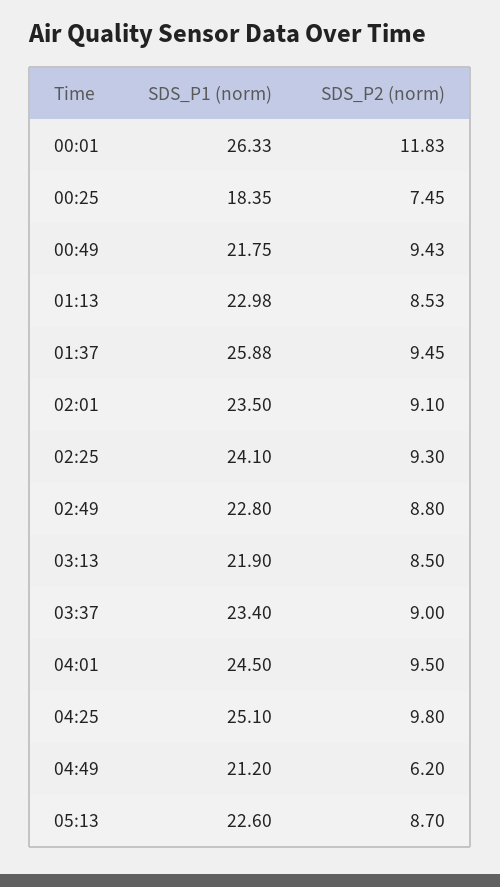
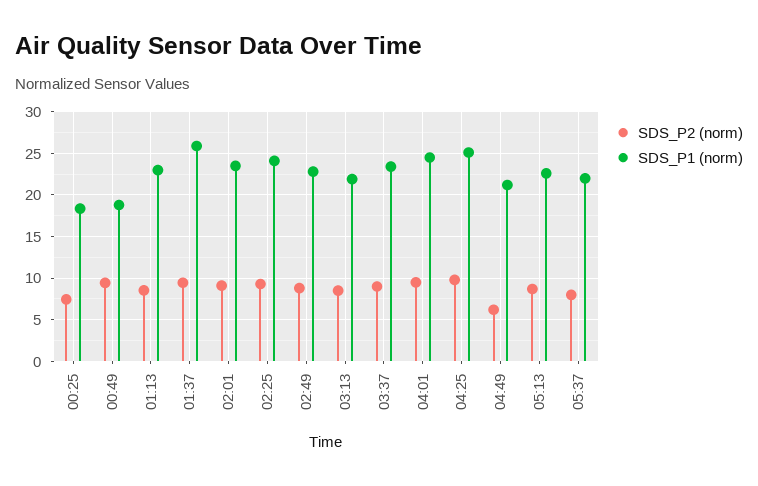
SDS_P1 (norm), 00:01: 26.33 -> none
SDS_P2 (norm), 00:01: 11.83 -> none
SDS_P1 (norm), 00:49: 21.75 -> 19
SDS_P2 (norm), 05:37: none -> 8
SDS_P1 (norm), 05:37: none -> 22

